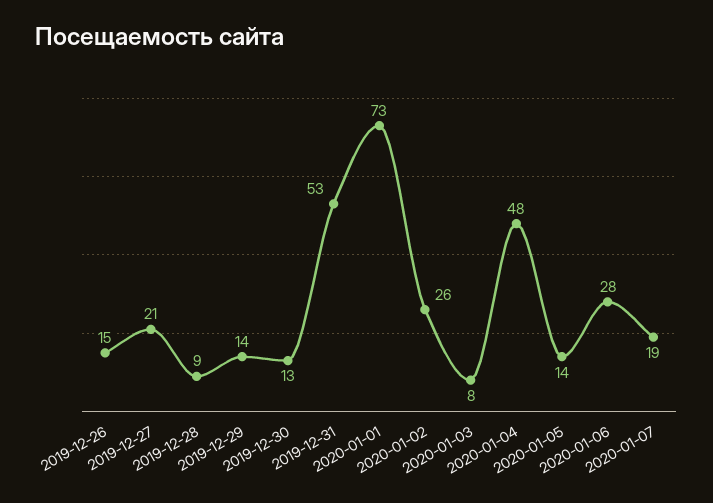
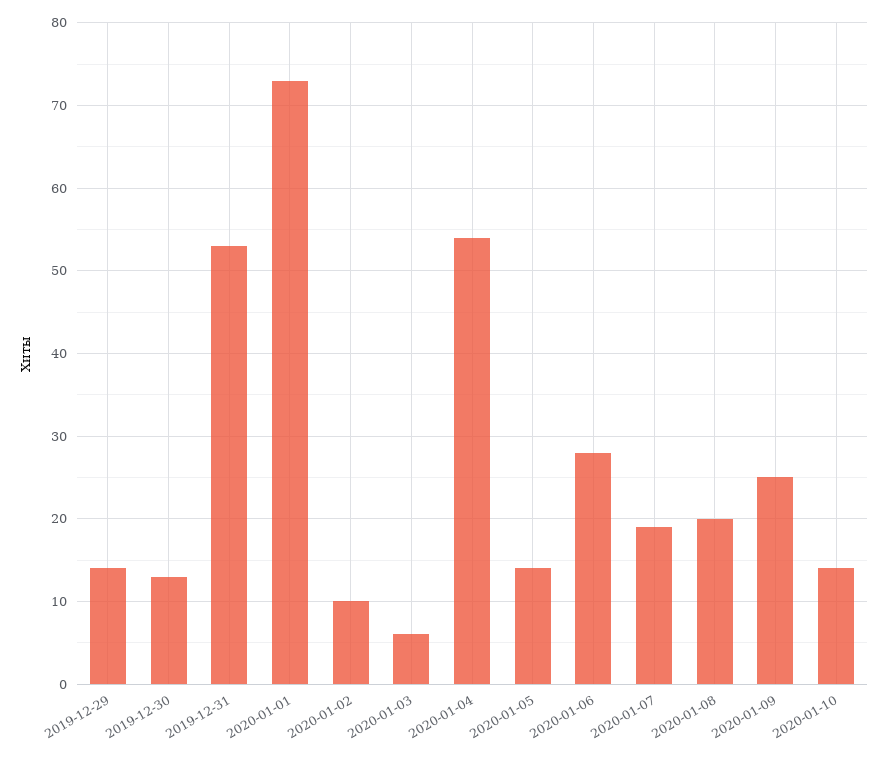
2019-12-26: 15 -> none
2019-12-27: 21 -> none
2019-12-28: 9 -> none
2020-01-02: 26 -> 10
2020-01-03: 8 -> 6
2020-01-04: 48 -> 54
2020-01-08: none -> 20
2020-01-09: none -> 25
2020-01-10: none -> 14

